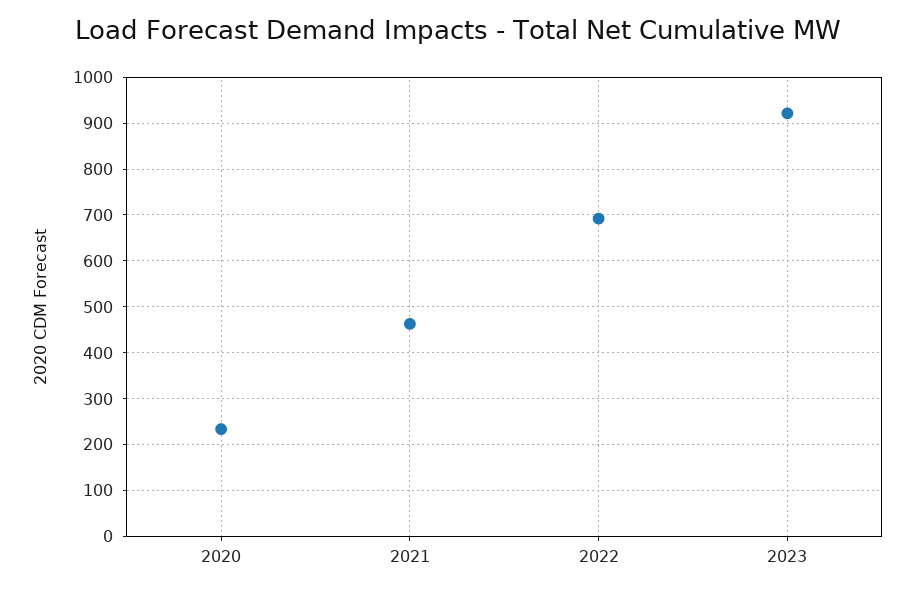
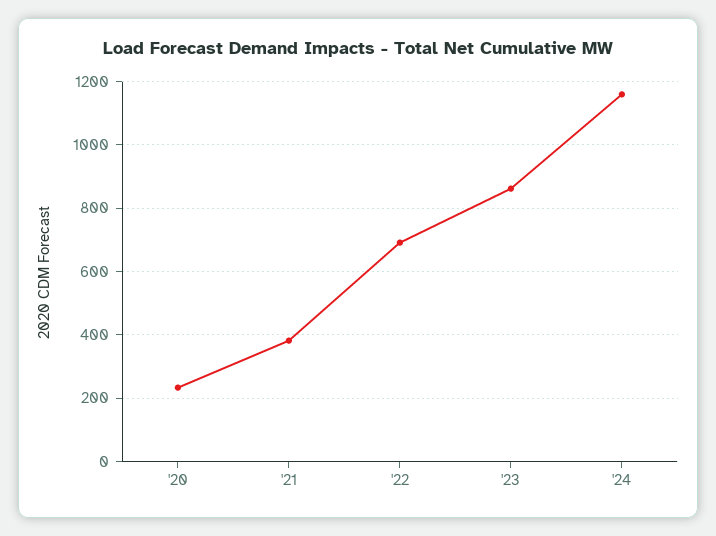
2021: 460 -> 380
2023: 920 -> 860
'24: none -> 1160

